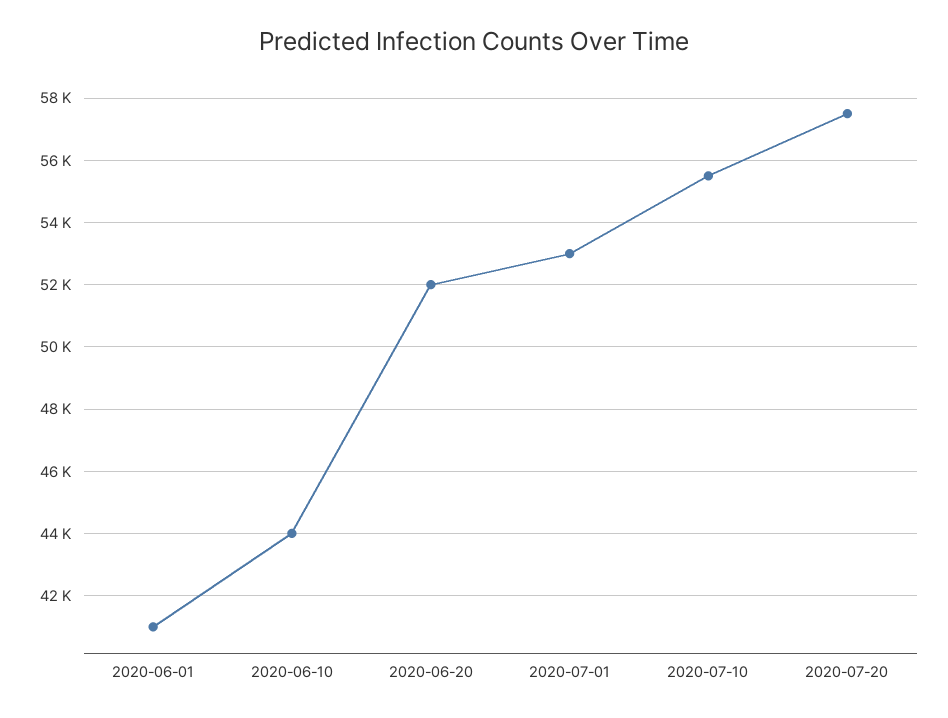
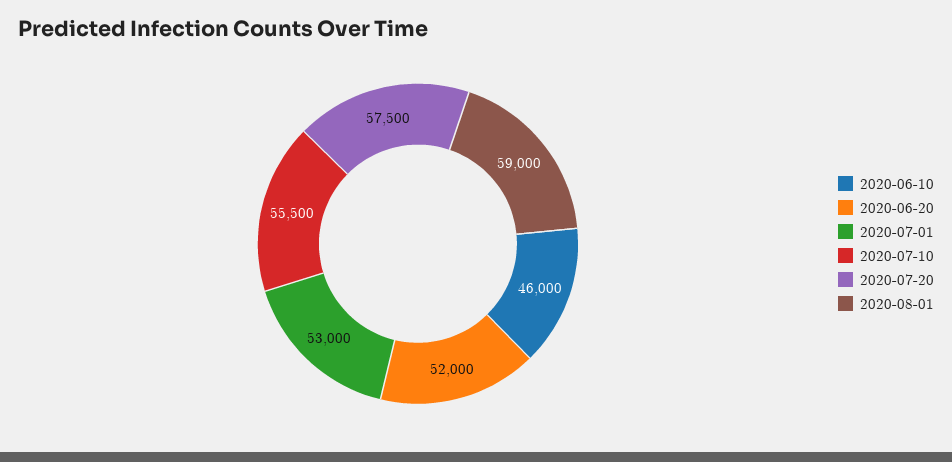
2020-06-01: 41000 -> none
2020-06-10: 44000 -> 46000
2020-08-01: none -> 59000

